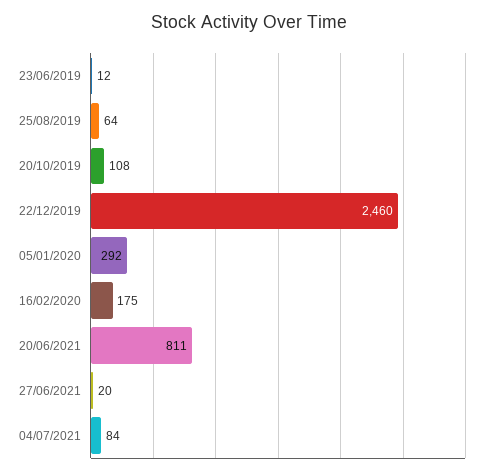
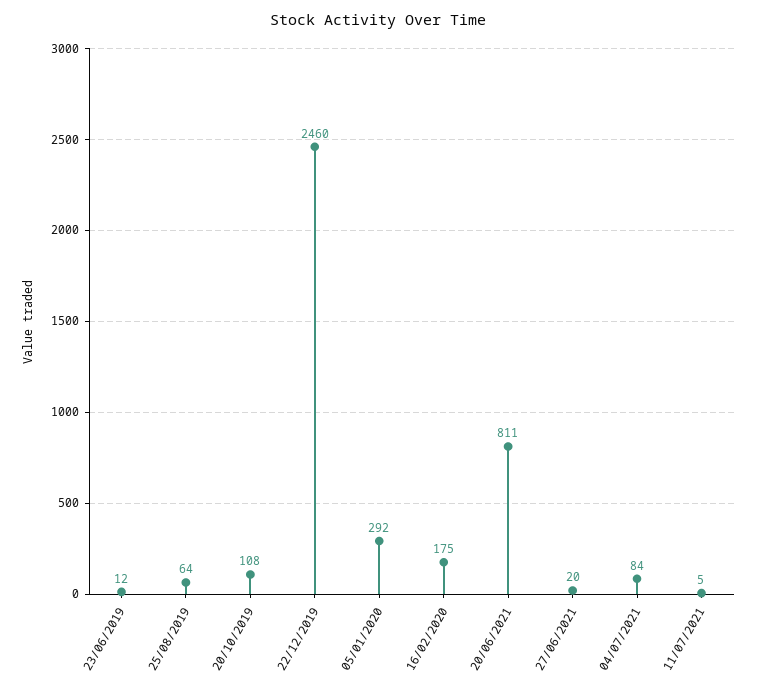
11/07/2021: none -> 5

